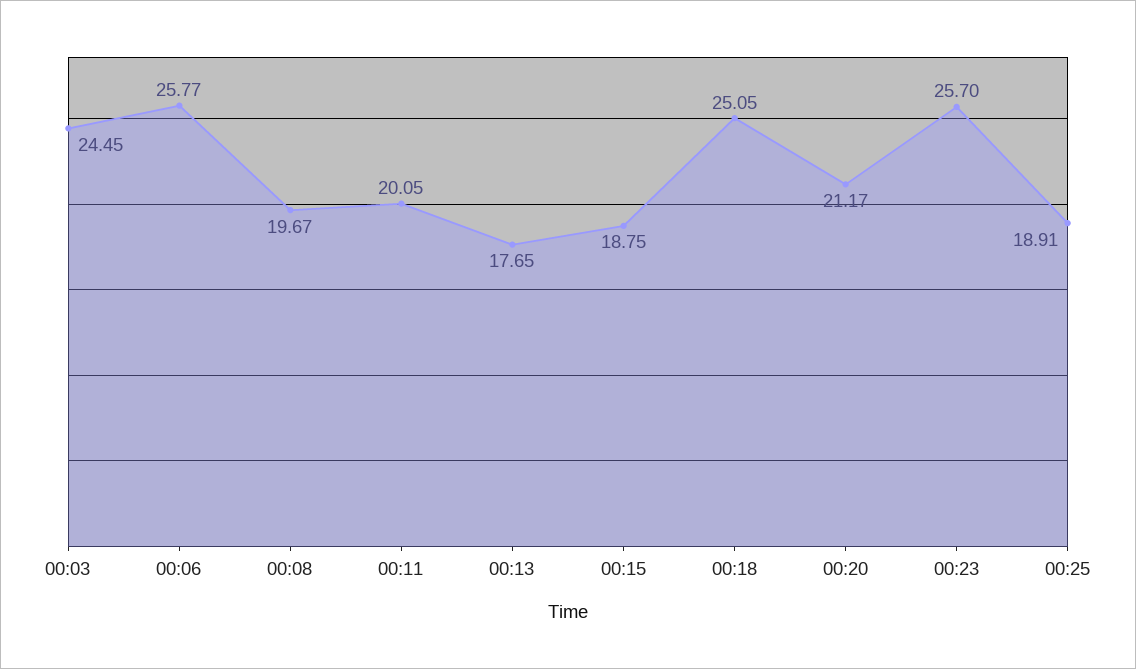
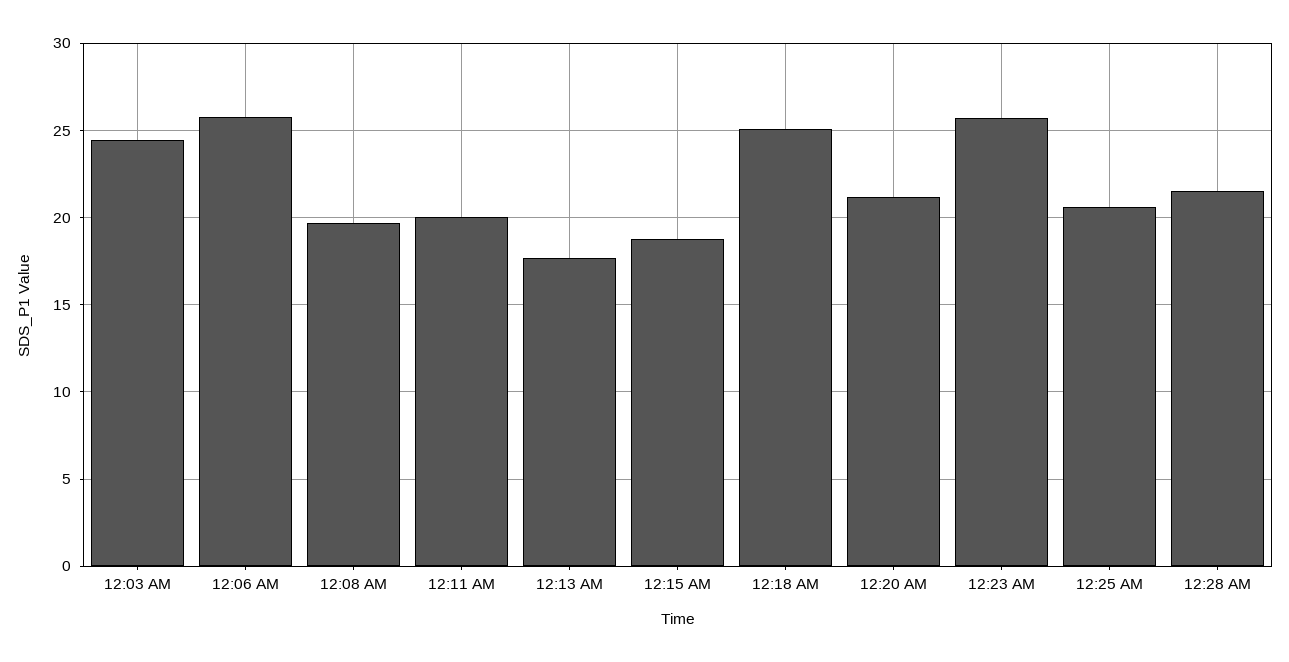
00:25: 18.91 -> 20.5
12:28 AM: none -> 21.5

